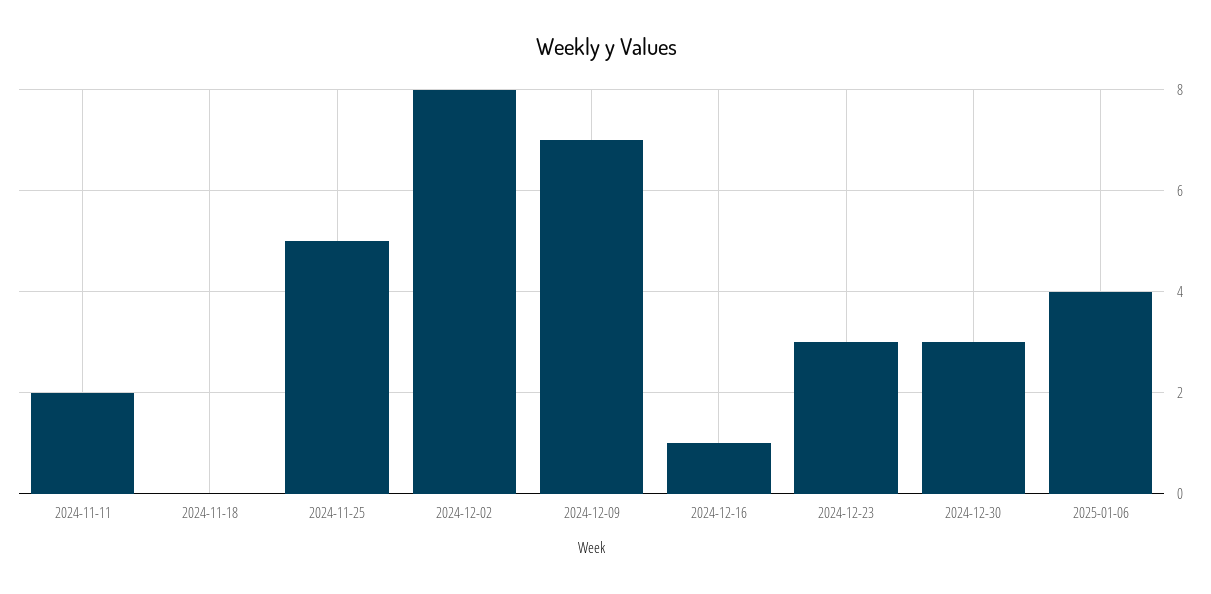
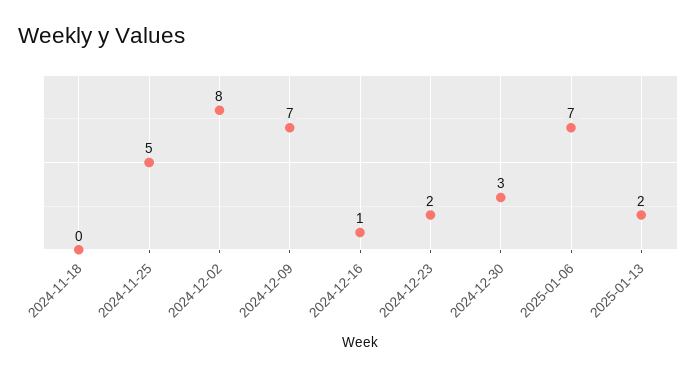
2024-11-11: 2 -> none
2024-12-23: 3 -> 2
2025-01-06: 4 -> 7
2025-01-13: none -> 2

